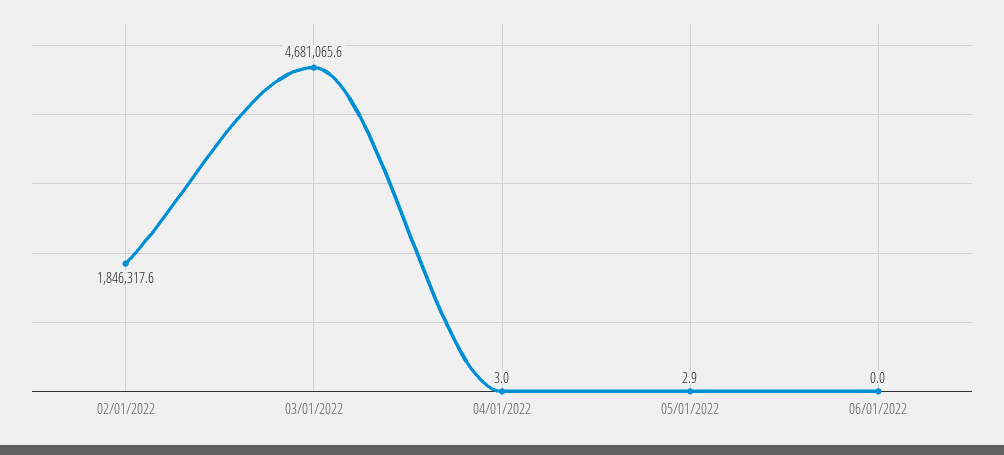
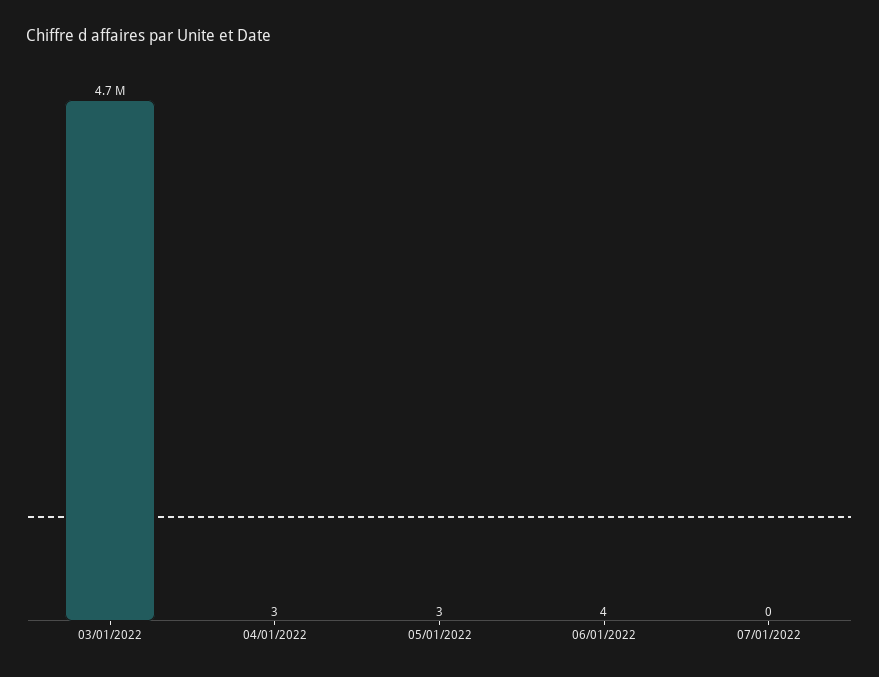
02/01/2022: 1846317.6 -> none
06/01/2022: 0 -> 4
07/01/2022: none -> 0

